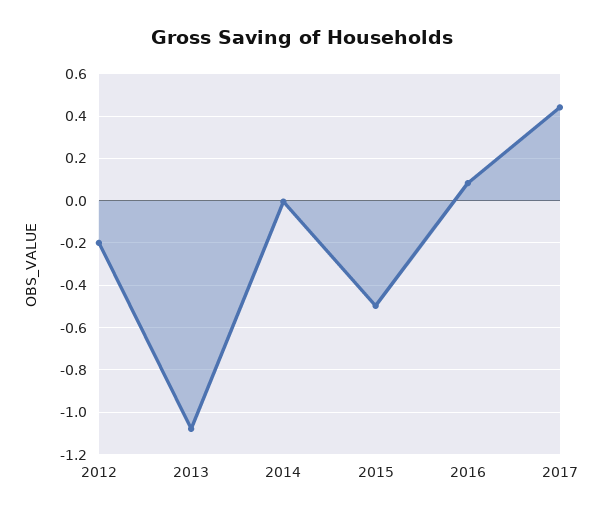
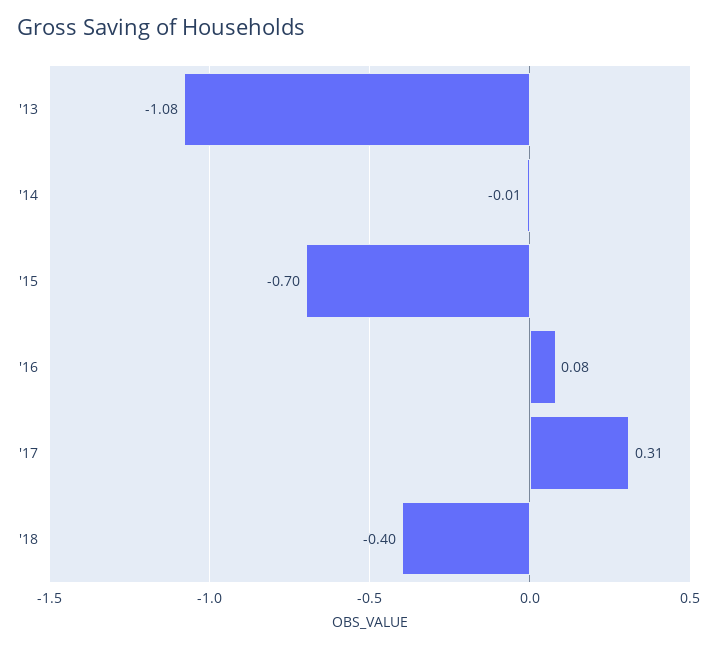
2012: -0.2 -> none
2015: -0.5 -> -0.7
2017: 0.45 -> 0.31
'18: none -> -0.4

